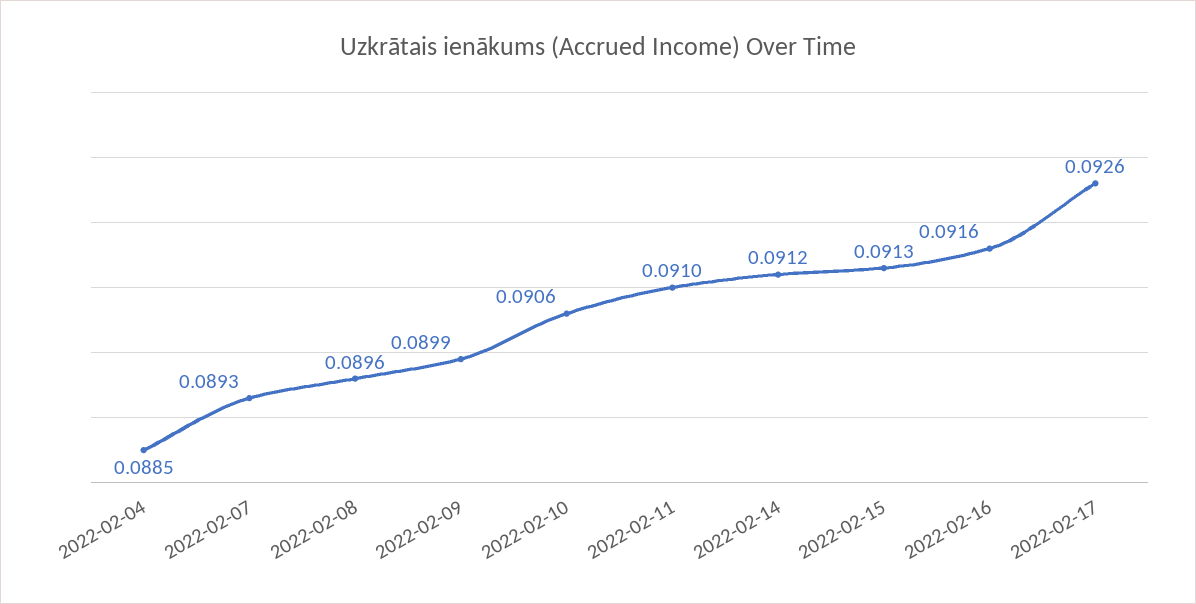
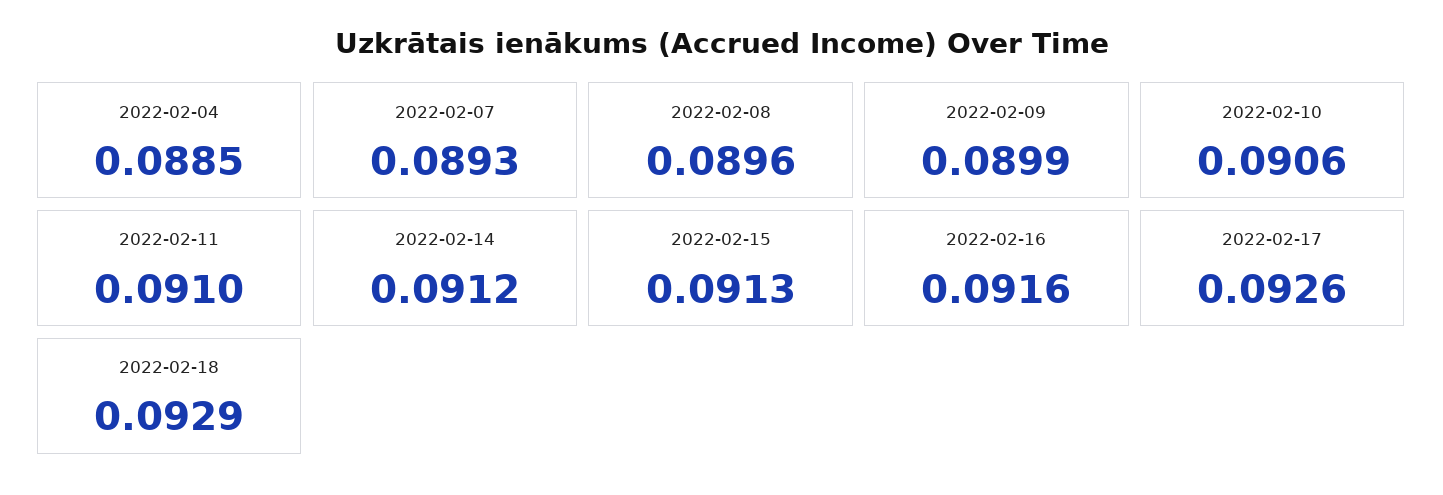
2022-02-18: none -> 0.0929

